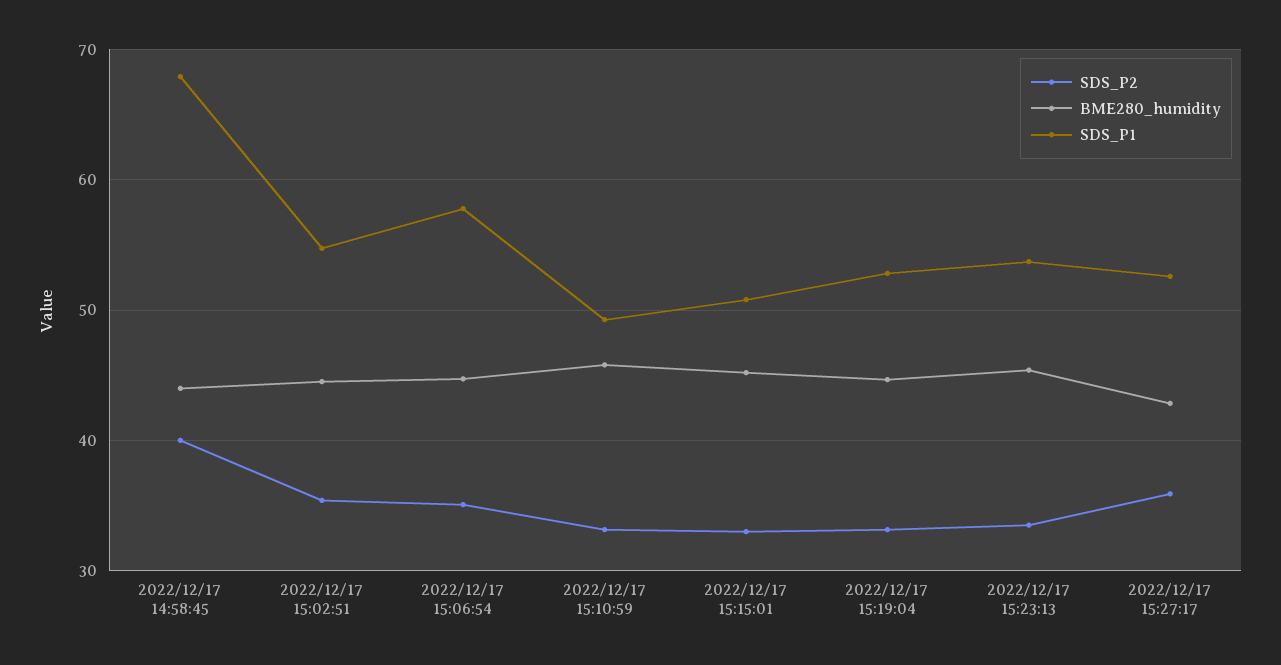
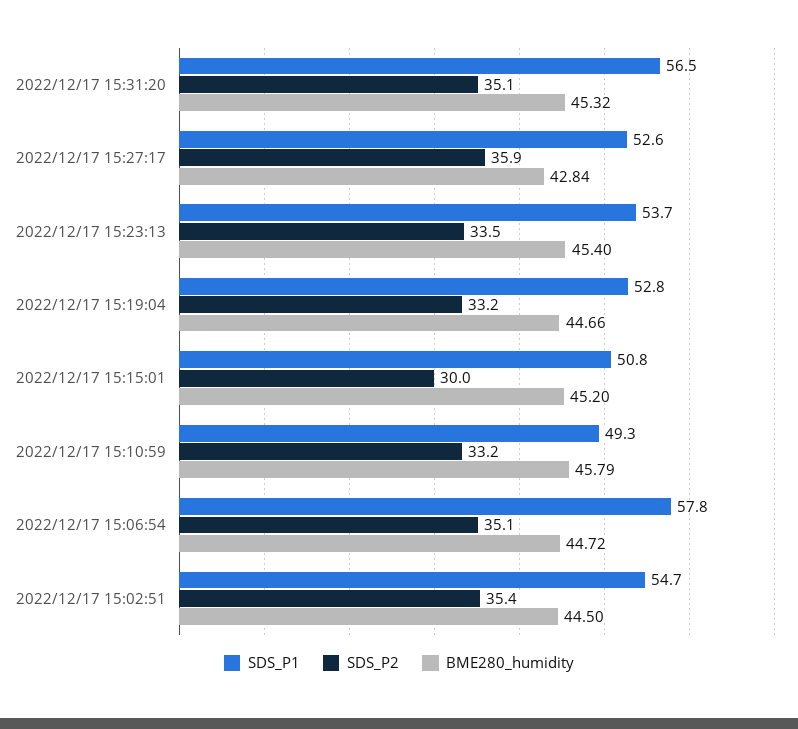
SDS_P2, 2022/12/17 14:58:45: 40 -> none
BME280_humidity, 2022/12/17 14:58:45: 44 -> none
SDS_P1, 2022/12/17 14:58:45: 68 -> none
SDS_P2, 2022/12/17 15:15:01: 33 -> 30
SDS_P1, 2022/12/17 15:31:20: none -> 56.5
SDS_P2, 2022/12/17 15:31:20: none -> 35.1
BME280_humidity, 2022/12/17 15:31:20: none -> 45.32

